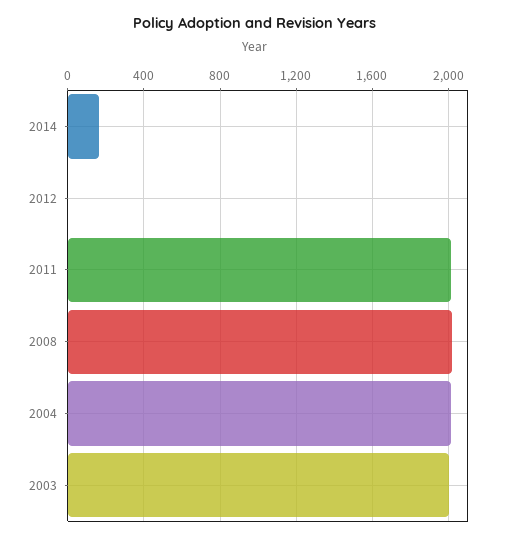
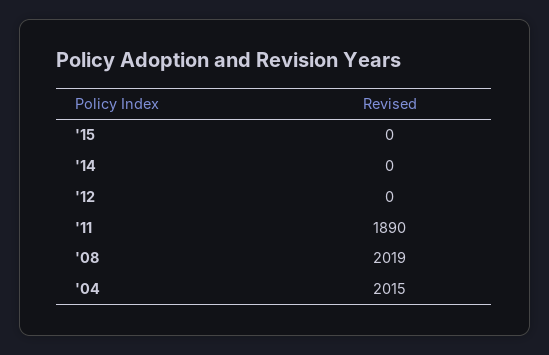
2014: 150 -> 0
2011: 2000 -> 1890
2003: 2000 -> none
'15: none -> 0

